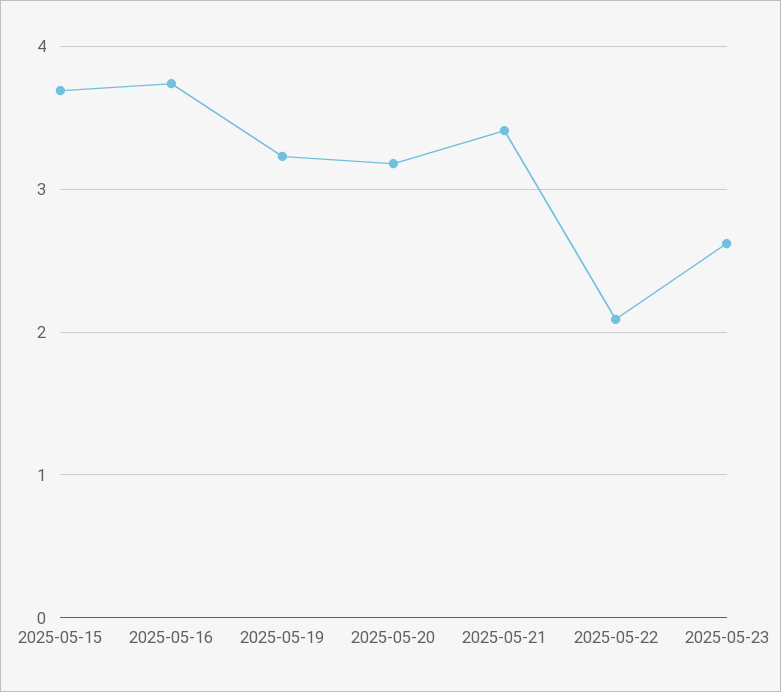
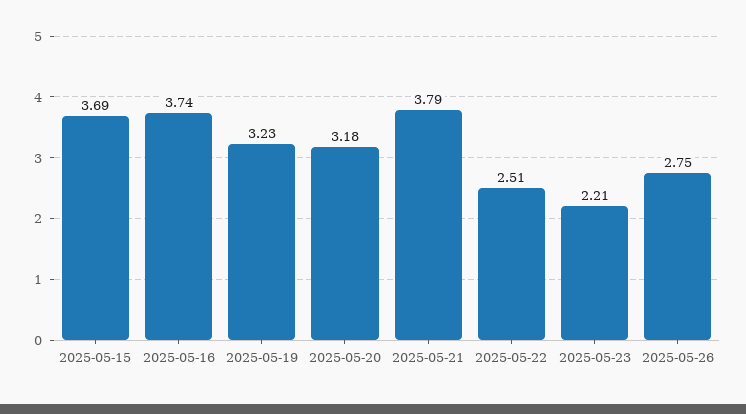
2025-05-21: 3.4 -> 3.79
2025-05-22: 2.1 -> 2.51
2025-05-23: 2.6 -> 2.21
2025-05-26: none -> 2.75

